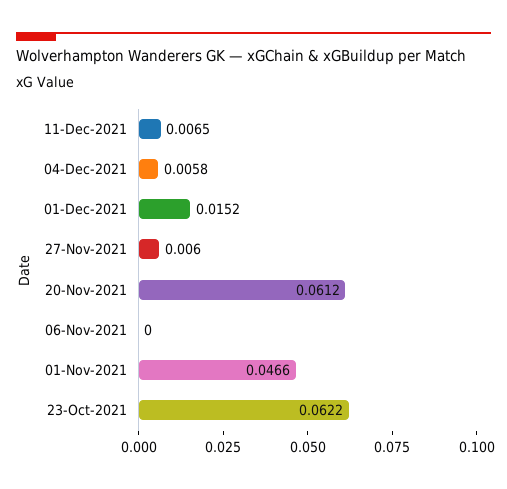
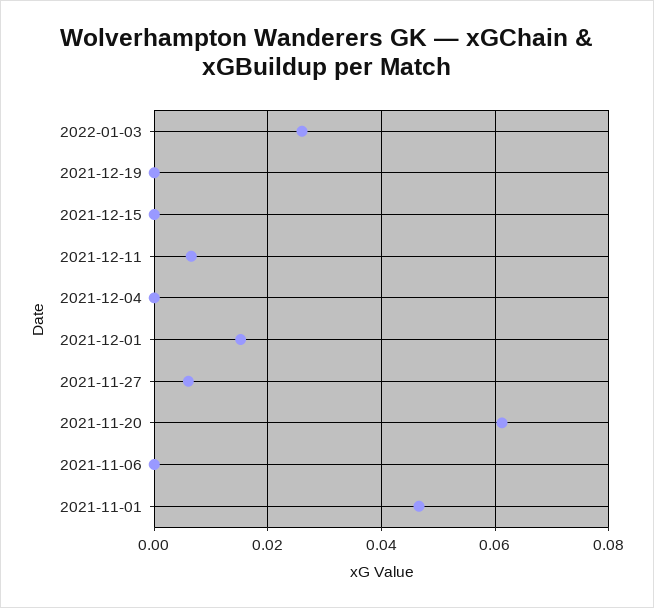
04-Dec-2021: 0.0058 -> 0
23-Oct-2021: 0.0622 -> none
2022-01-03: none -> 0.026
2021-12-19: none -> 0
2021-12-15: none -> 0

